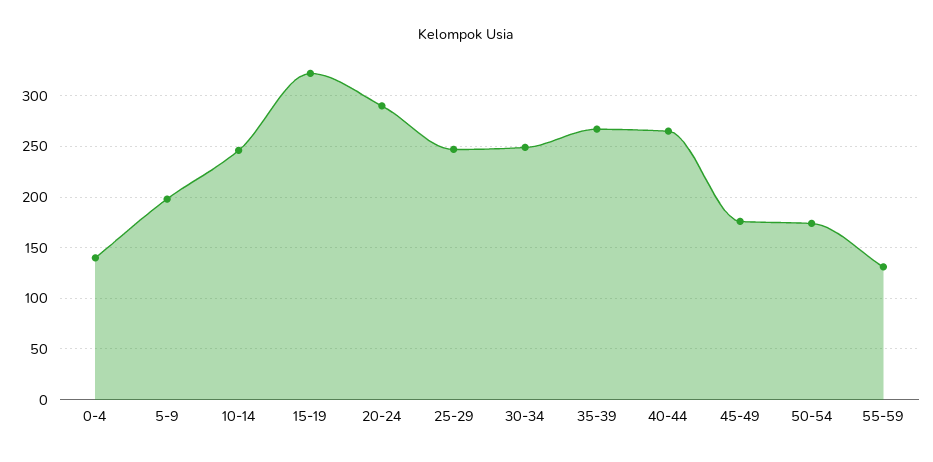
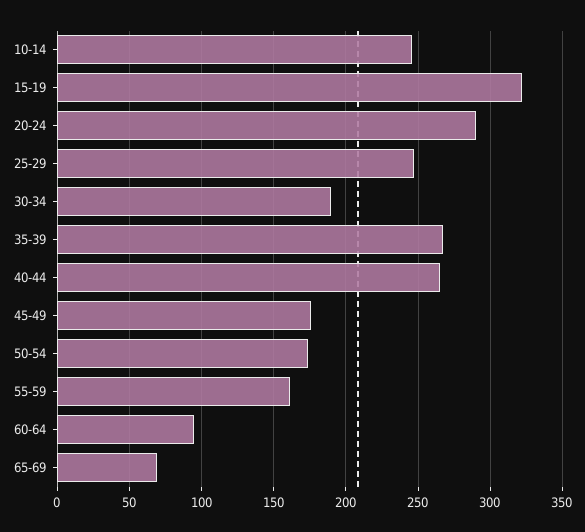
0-4: 140 -> none
5-9: 200 -> none
30-34: 250 -> 190
55-59: 130 -> 160
60-64: none -> 95
65-69: none -> 70

